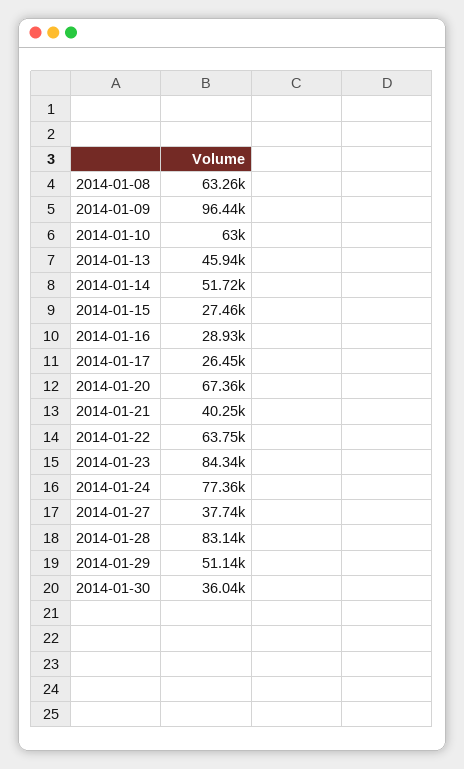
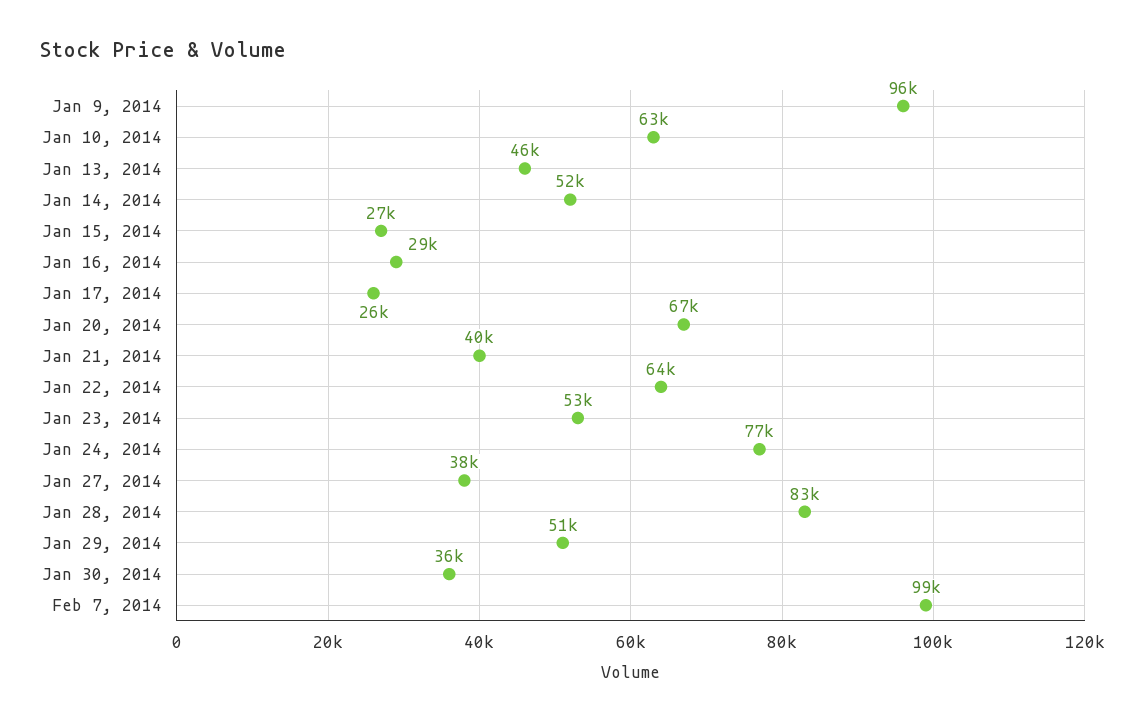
2014-01-08: 63260 -> none
2014-01-23: 84340 -> 53000
Feb 7, 2014: none -> 99000

